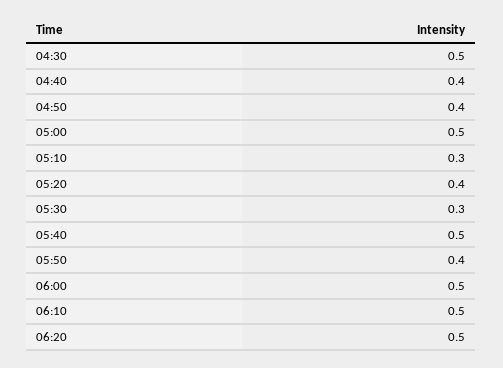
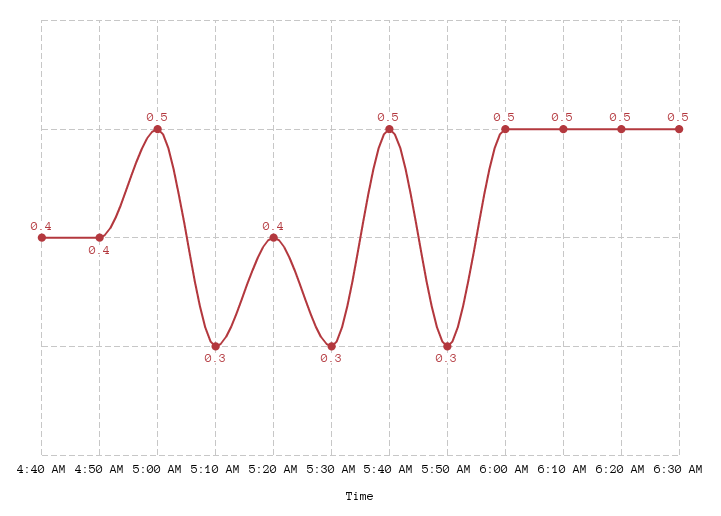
04:30: 0.5 -> none
05:50: 0.4 -> 0.3
6:30 AM: none -> 0.5

